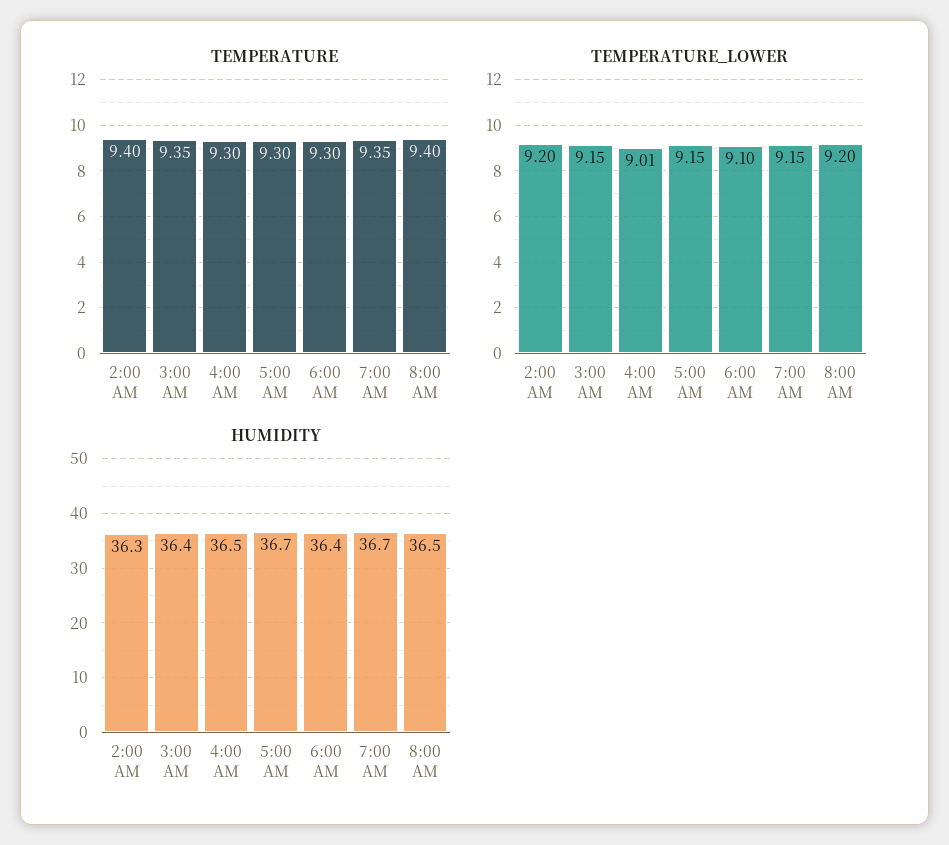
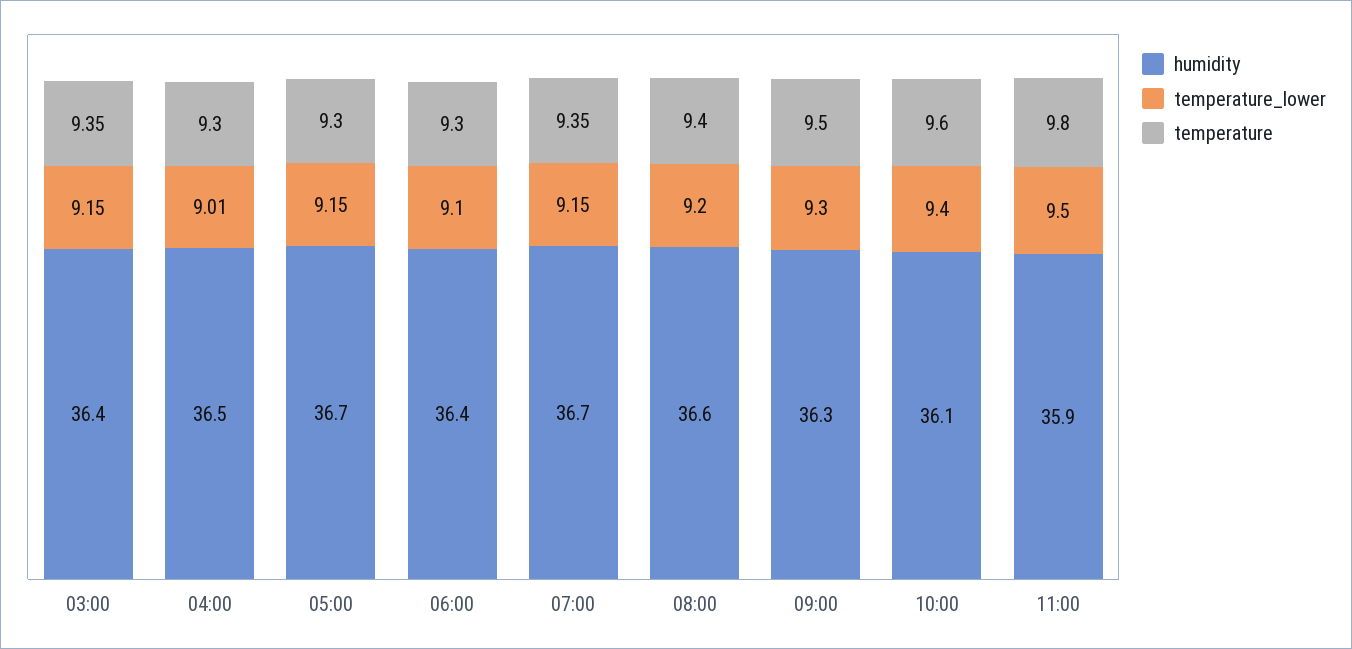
TEMPERATURE, 2:00 AM: 9.4 -> none
TEMPERATURE_LOWER, 2:00 AM: 9.2 -> none
HUMIDITY, 2:00 AM: 36.3 -> none
HUMIDITY, 8:00 AM: 36.5 -> 36.6
HUMIDITY, 09:00: none -> 36.3
TEMPERATURE_LOWER, 09:00: none -> 9.3
TEMPERATURE, 09:00: none -> 9.5
HUMIDITY, 10:00: none -> 36.1
TEMPERATURE_LOWER, 10:00: none -> 9.4
TEMPERATURE, 10:00: none -> 9.6
HUMIDITY, 11:00: none -> 35.9
TEMPERATURE_LOWER, 11:00: none -> 9.5
TEMPERATURE, 11:00: none -> 9.8

